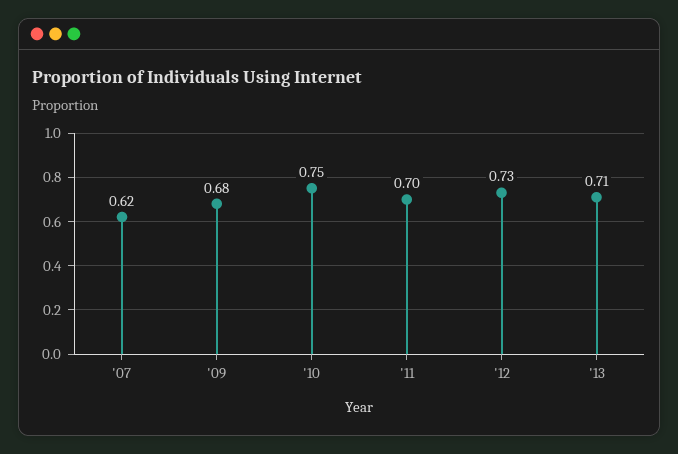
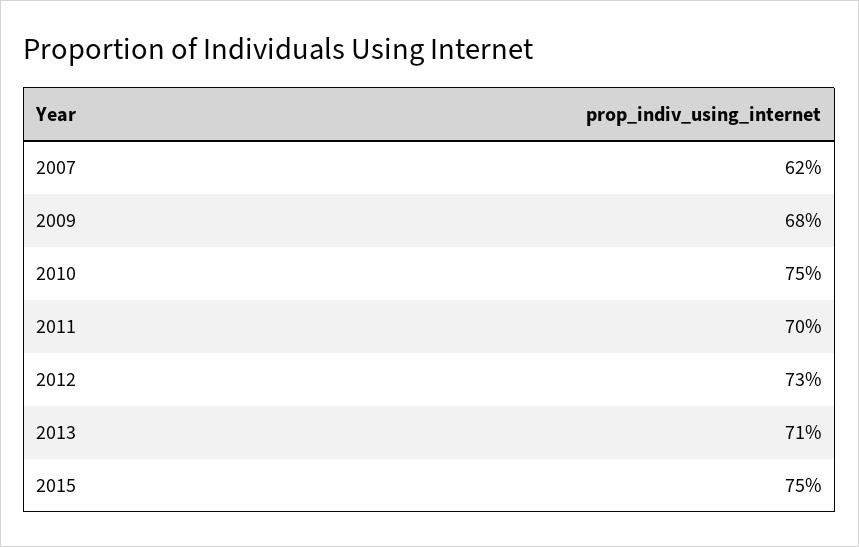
2015: none -> 0.75

